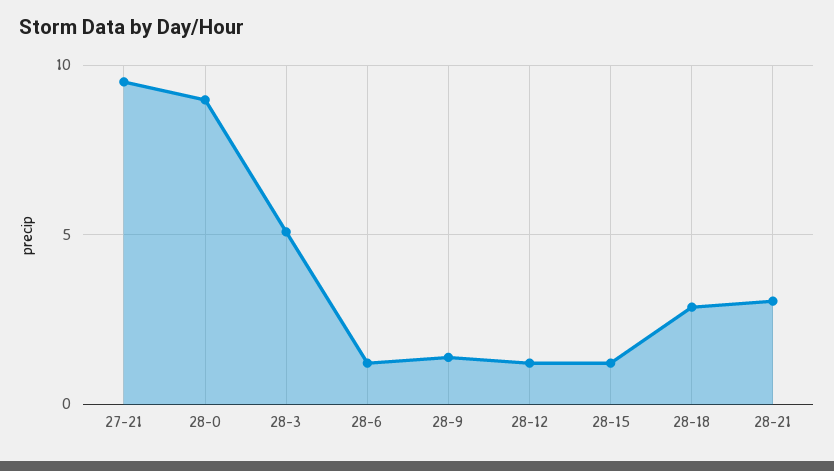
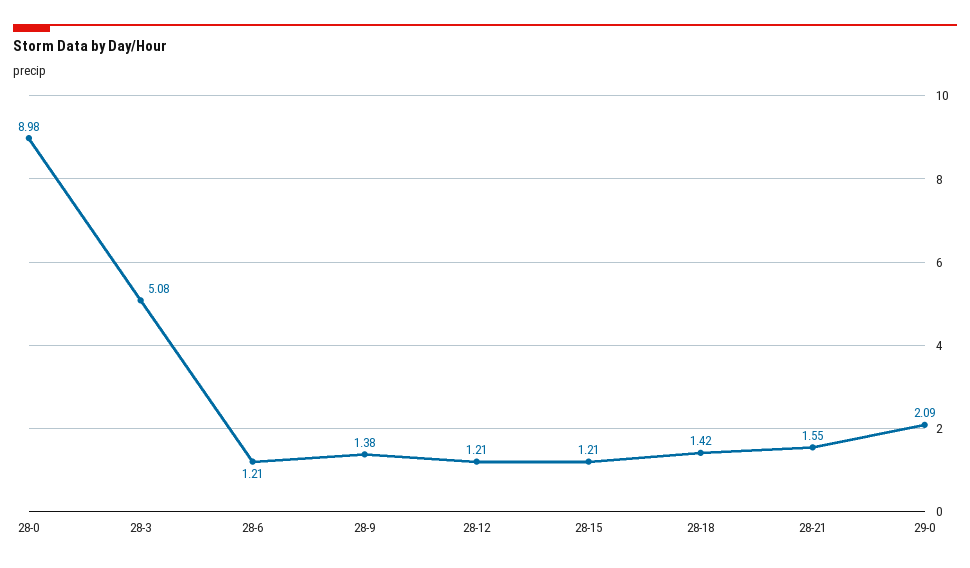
27-21: 9.5 -> none
28-18: 3 -> 1.42
28-21: 3 -> 1.55
29-0: none -> 2.09

